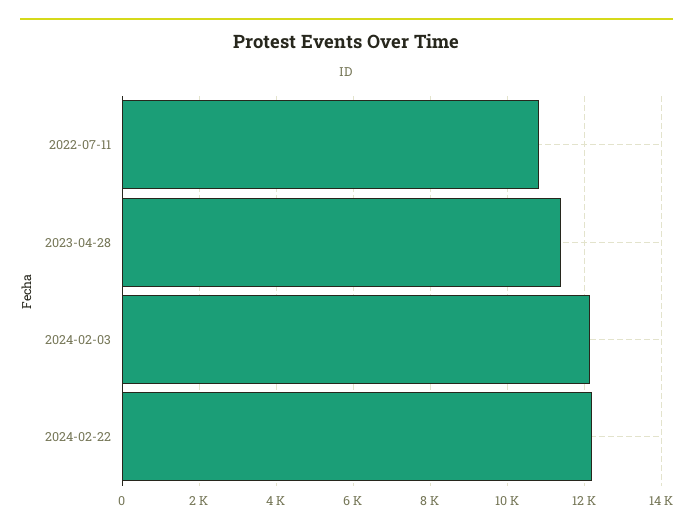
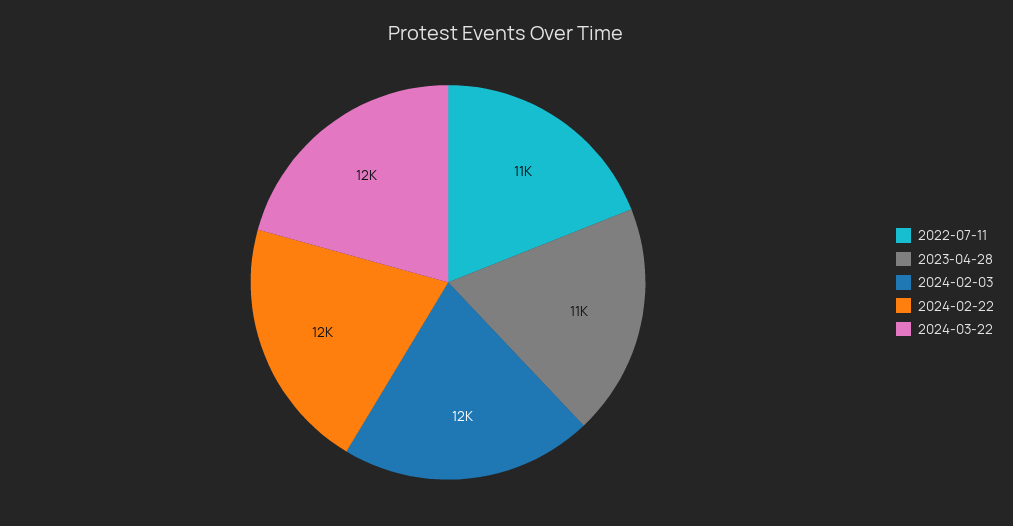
2024-03-22: none -> 12000

